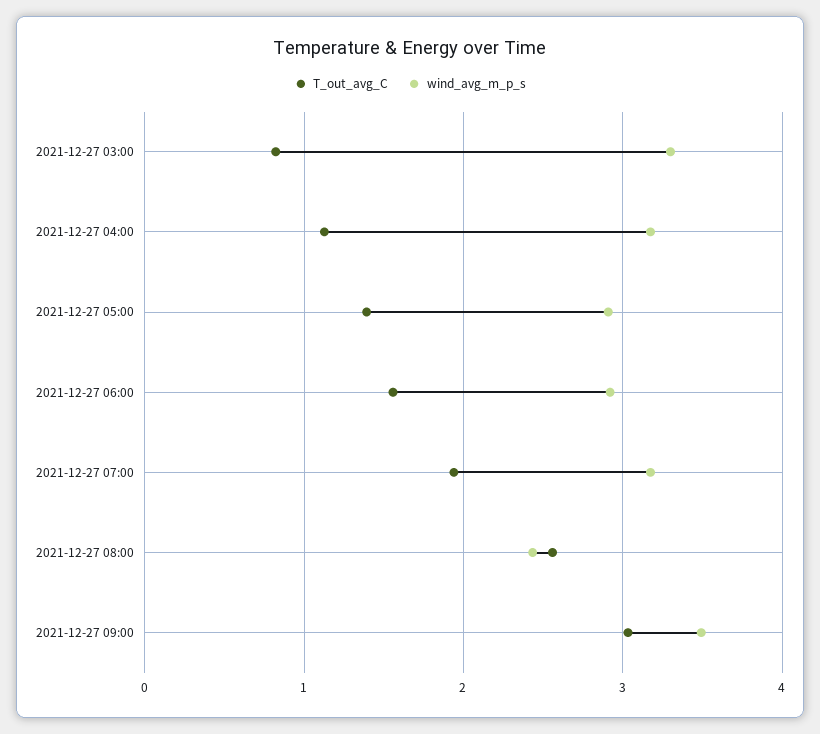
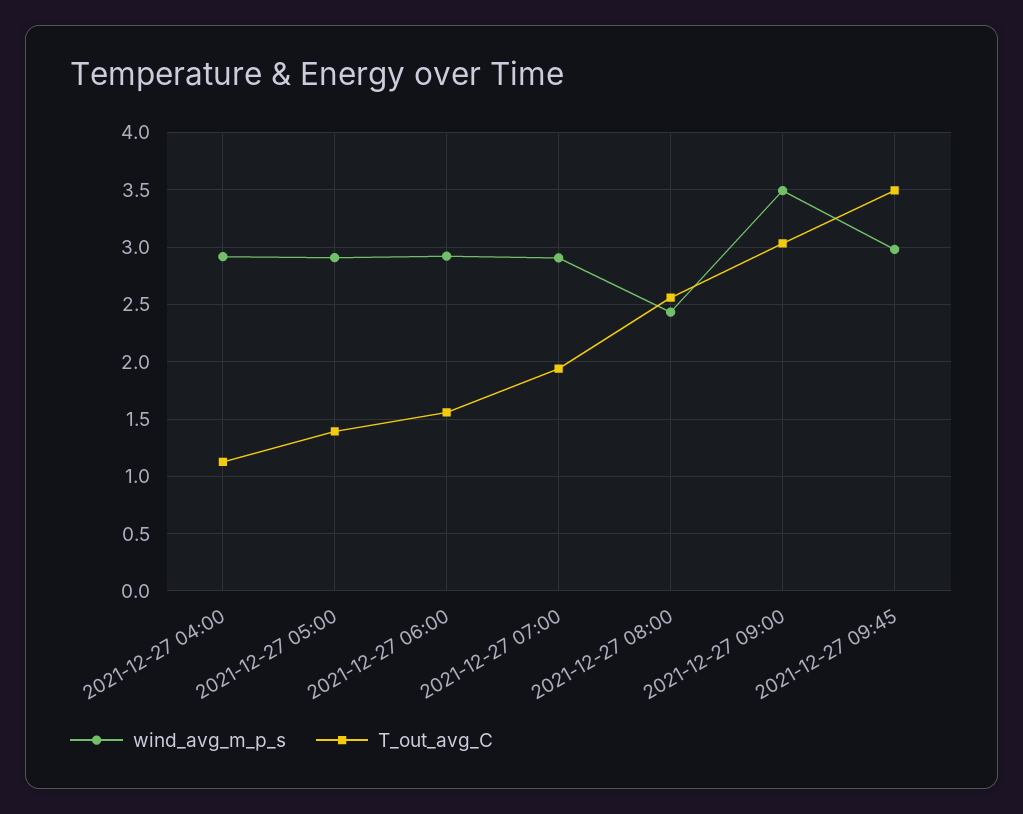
T_out_avg_C, 2021-12-27 03:00: 0.8 -> none
wind_avg_m_p_s, 2021-12-27 03:00: 3.3 -> none
wind_avg_m_p_s, 2021-12-27 04:00: 3.2 -> 2.9
wind_avg_m_p_s, 2021-12-27 07:00: 3.2 -> 2.9
wind_avg_m_p_s, 2021-12-27 09:45: none -> 3
T_out_avg_C, 2021-12-27 09:45: none -> 3.5

